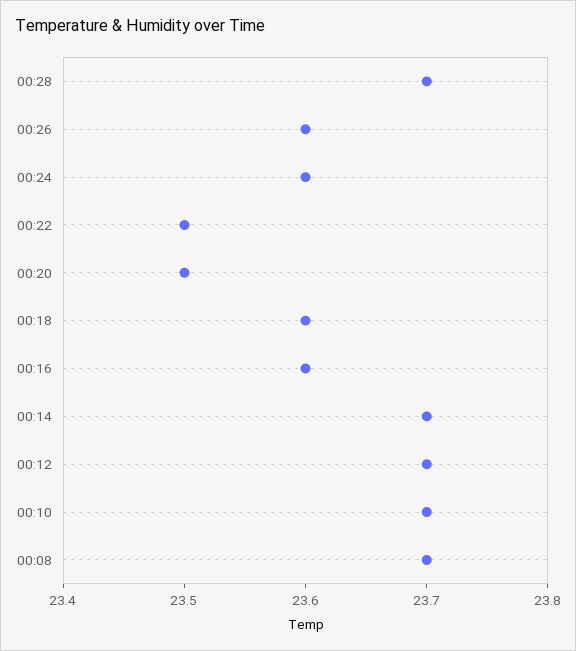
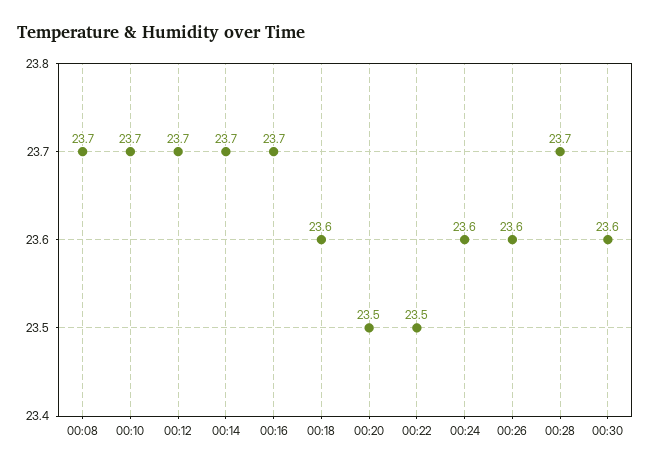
00:16: 23.6 -> 23.7
00:30: none -> 23.6

